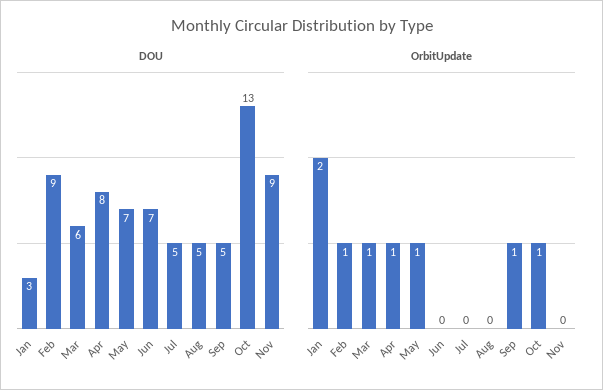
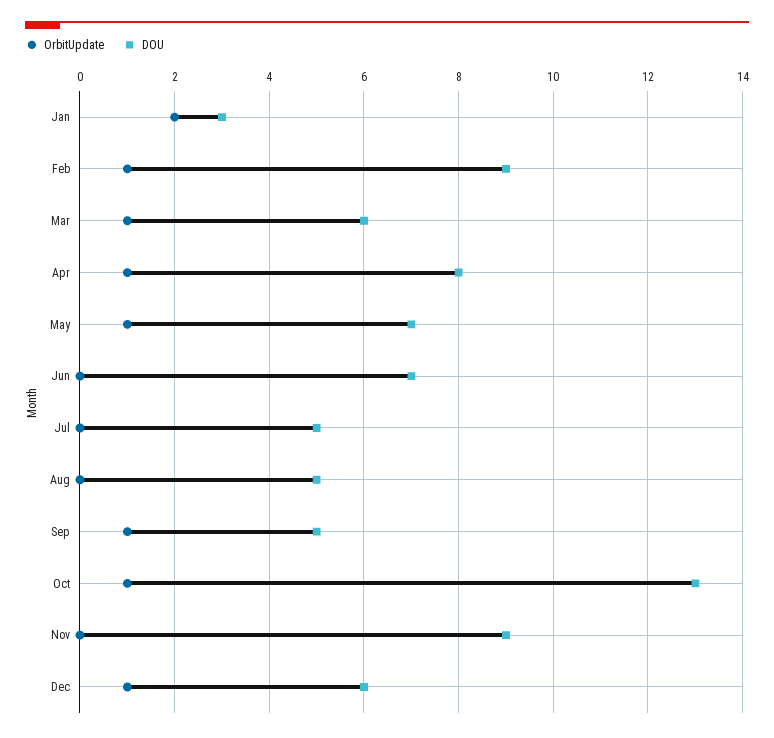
OrbitUpdate, Dec: none -> 1
DOU, Dec: none -> 6

